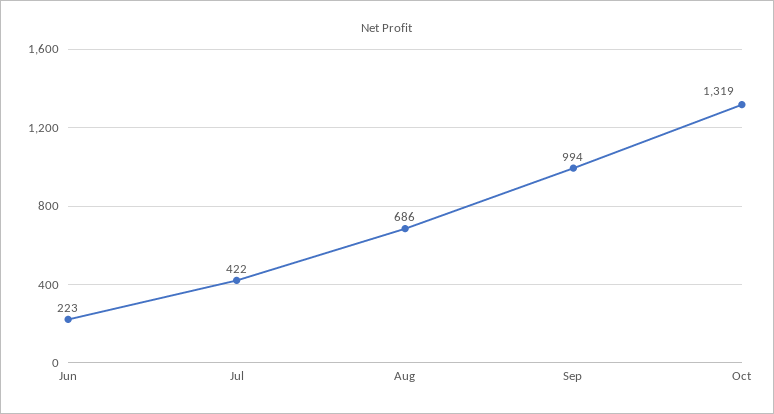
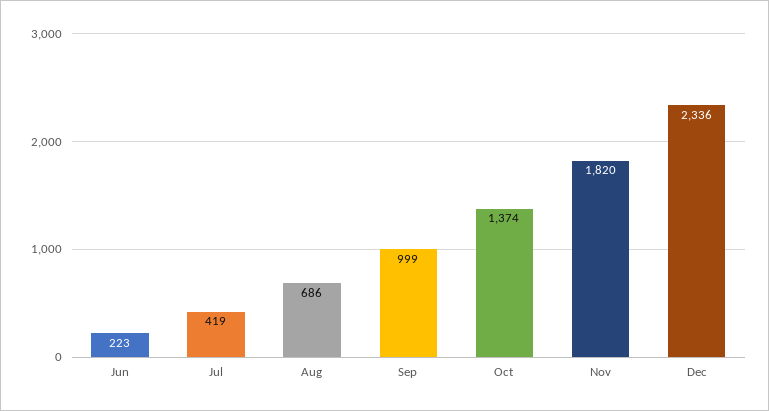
Jul: 422 -> 419
Sep: 994 -> 999
Oct: 1319 -> 1374
Nov: none -> 1820
Dec: none -> 2336

